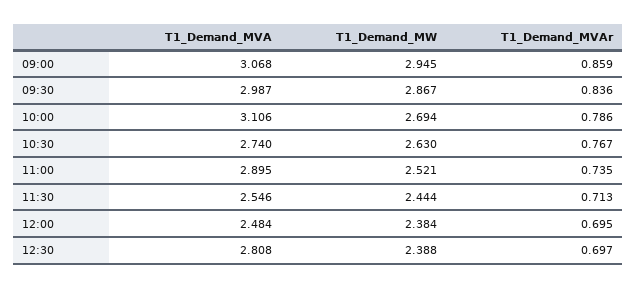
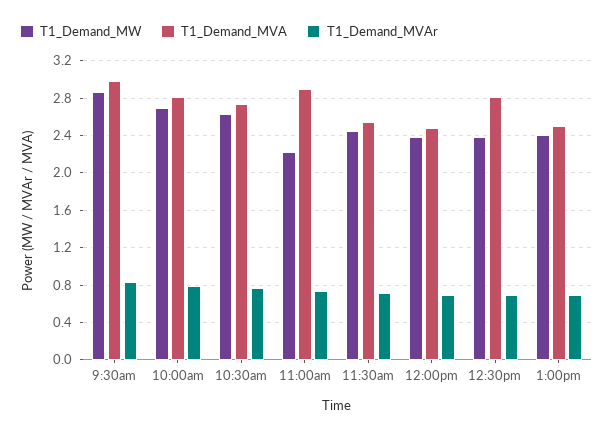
T1_Demand_MVA, 09:00: 3.068 -> none
T1_Demand_MW, 09:00: 2.945 -> none
T1_Demand_MVAr, 09:00: 0.859 -> none
T1_Demand_MVA, 10:00: 3.106 -> 2.8
T1_Demand_MW, 11:00: 2.521 -> 2.2
T1_Demand_MW, 1:00pm: none -> 2.4
T1_Demand_MVA, 1:00pm: none -> 2.5
T1_Demand_MVAr, 1:00pm: none -> 0.7

